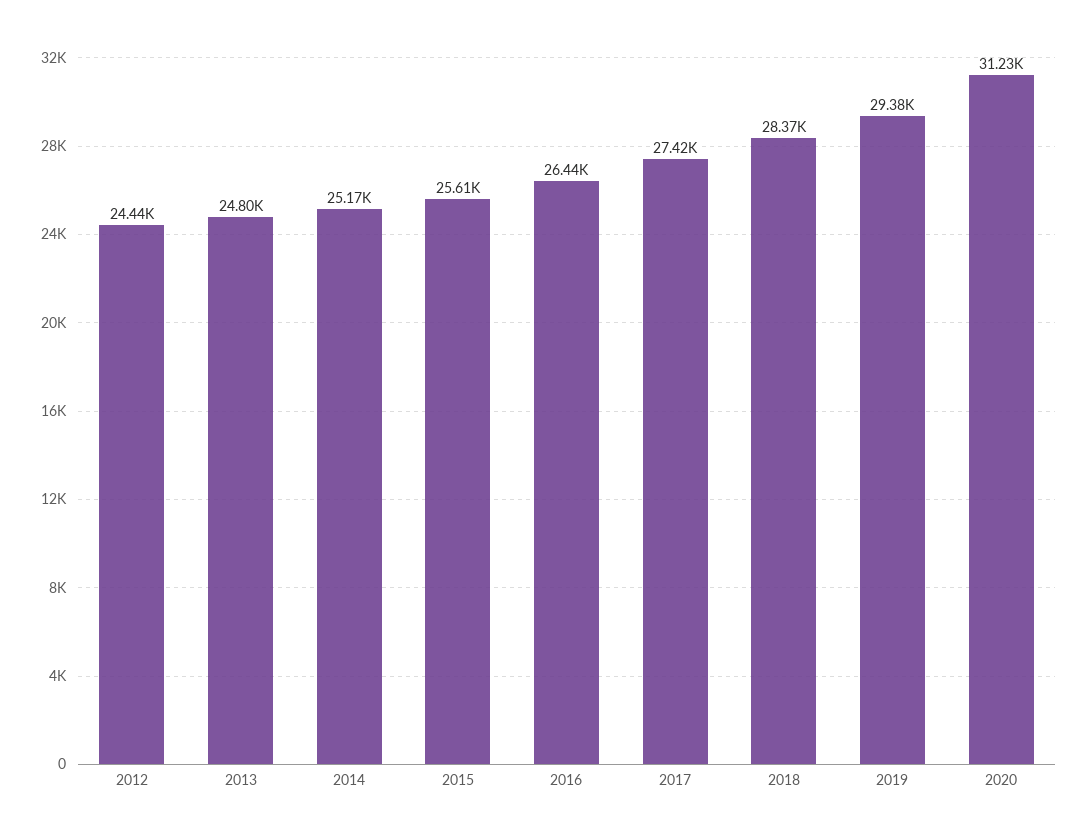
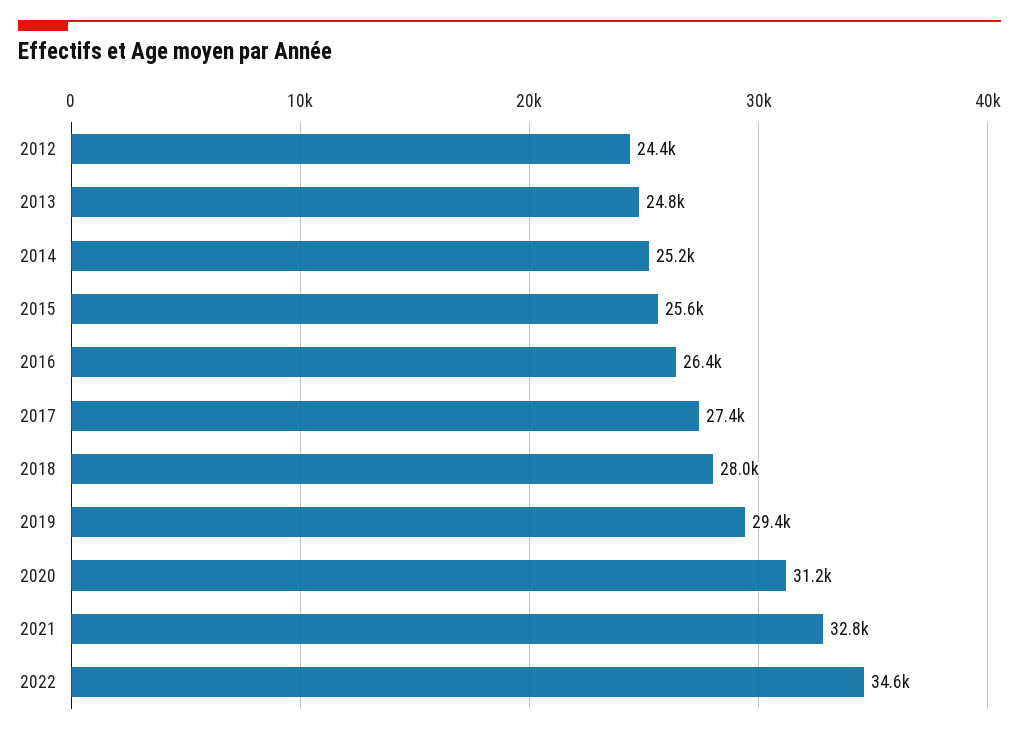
2018: 28370 -> 28000
2021: none -> 32800
2022: none -> 34600

